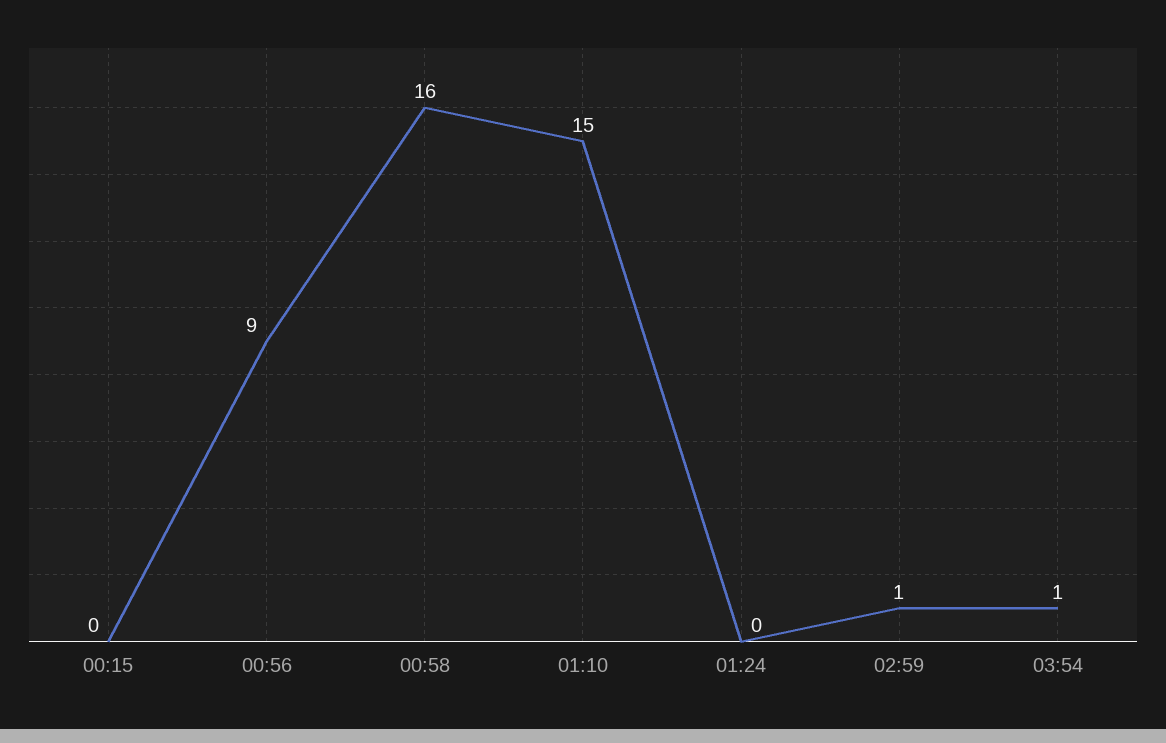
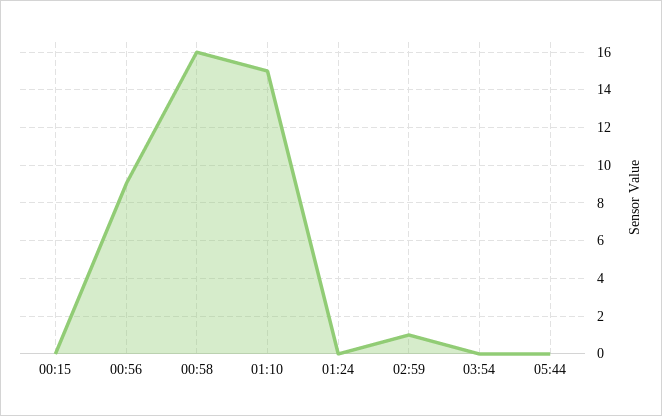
03:54: 1 -> 0
05:44: none -> 0

